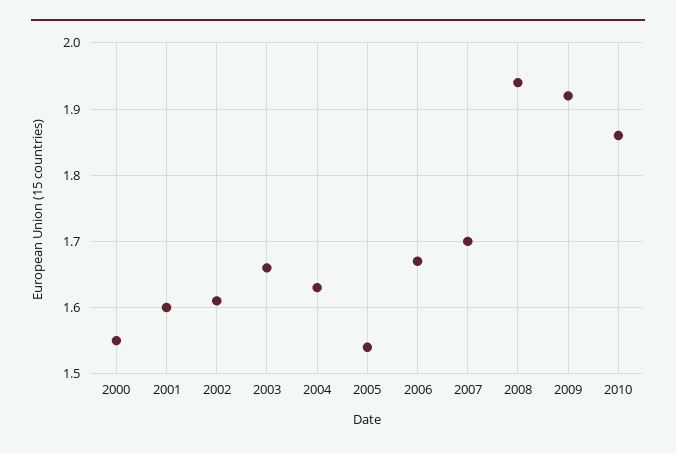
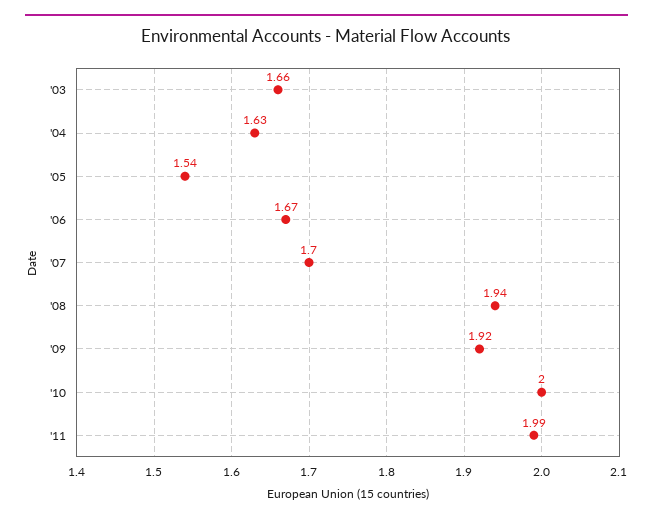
2000: 1.55 -> none
2001: 1.6 -> none
2002: 1.61 -> none
2010: 1.86 -> 2
'11: none -> 1.99

